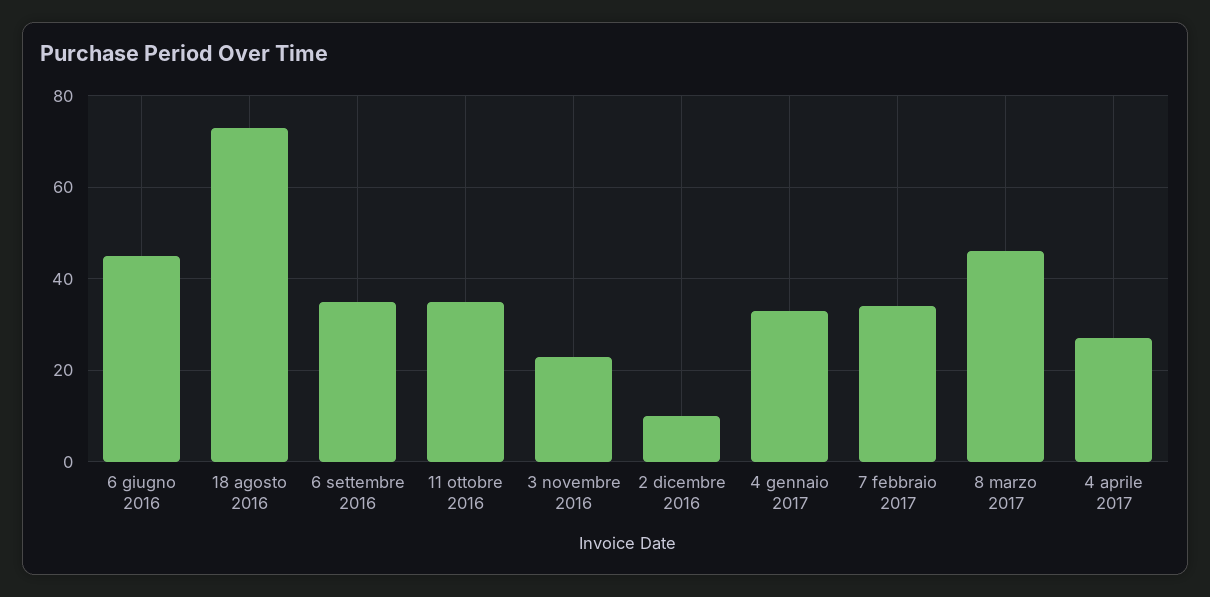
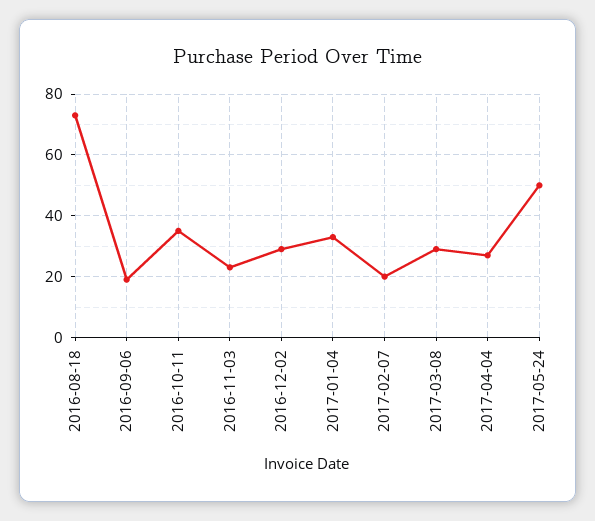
6 giugno 2016: 45 -> none
6 settembre 2016: 35 -> 20
2 dicembre 2016: 10 -> 30
7 febbraio 2017: 35 -> 20
8 marzo 2017: 45 -> 30
2017-05-24: none -> 50

